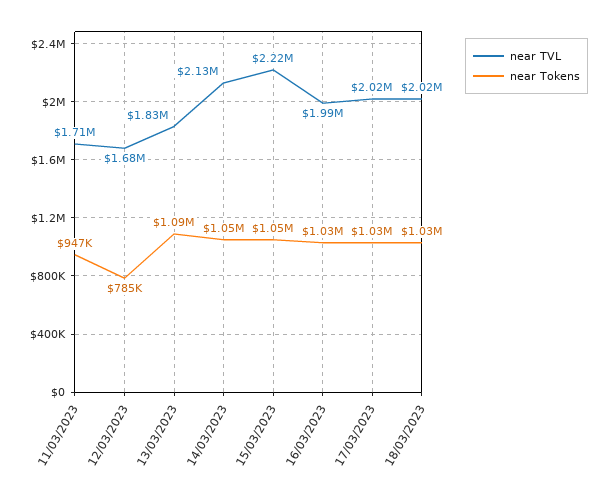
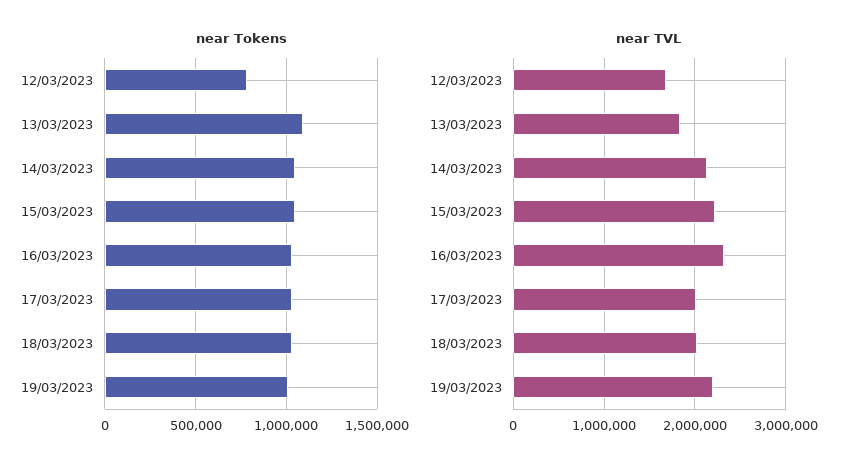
near TVL, 11/03/2023: 1710000 -> none
near Tokens, 11/03/2023: 947000 -> none
near TVL, 16/03/2023: 1990000 -> 2300000
near Tokens, 19/03/2023: none -> 1000000
near TVL, 19/03/2023: none -> 2200000

